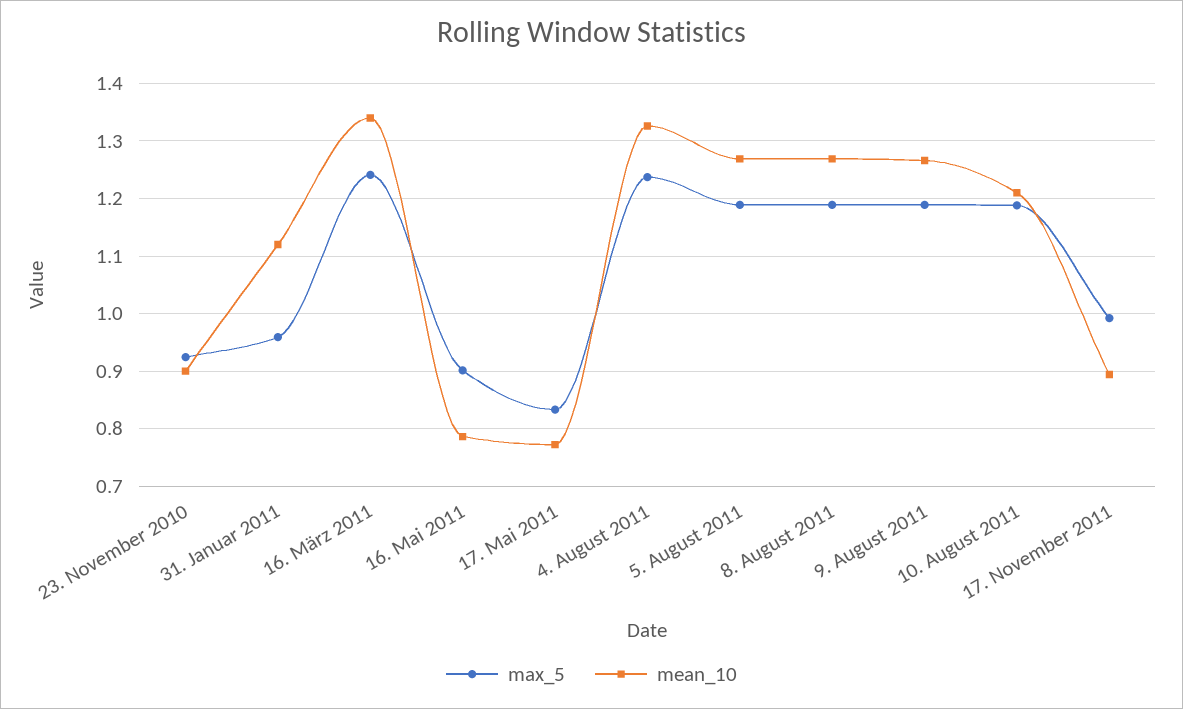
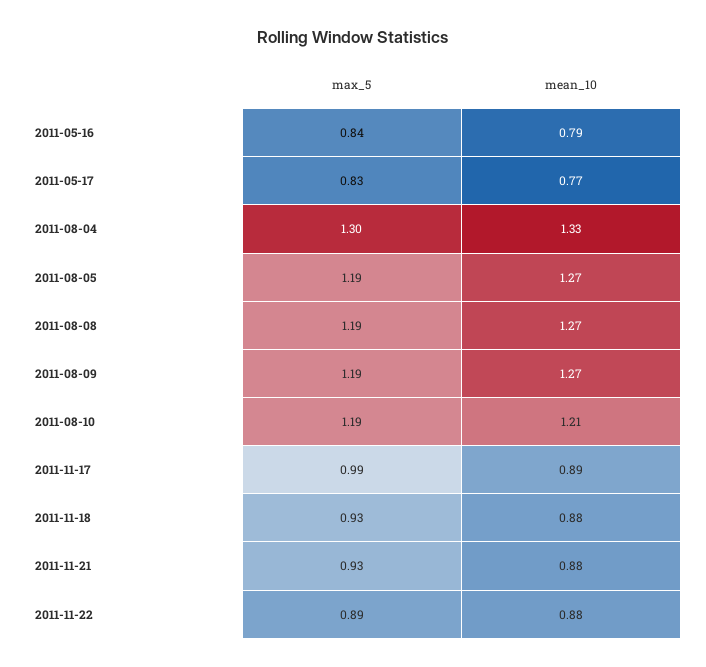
max_5, 23. November 2010: 0.92 -> none
mean_10, 23. November 2010: 0.9 -> none
max_5, 31. Januar 2011: 0.96 -> none
mean_10, 31. Januar 2011: 1.12 -> none
max_5, 16. März 2011: 1.24 -> none
mean_10, 16. März 2011: 1.34 -> none
max_5, 16. Mai 2011: 0.9 -> 0.84
max_5, 4. August 2011: 1.24 -> 1.3
max_5, 2011-11-18: none -> 0.93
mean_10, 2011-11-18: none -> 0.88
max_5, 2011-11-21: none -> 0.93
mean_10, 2011-11-21: none -> 0.88
max_5, 2011-11-22: none -> 0.89
mean_10, 2011-11-22: none -> 0.88

